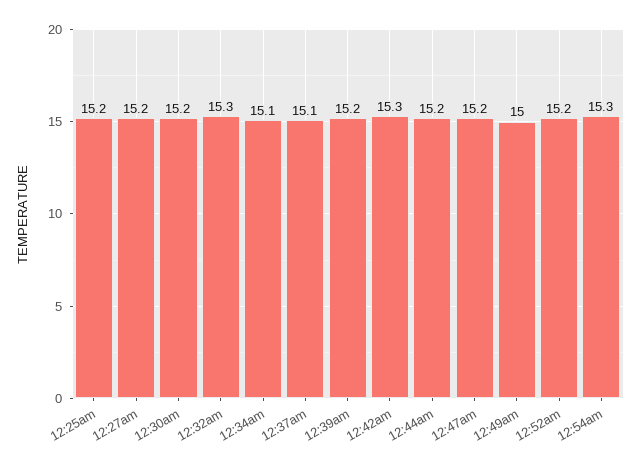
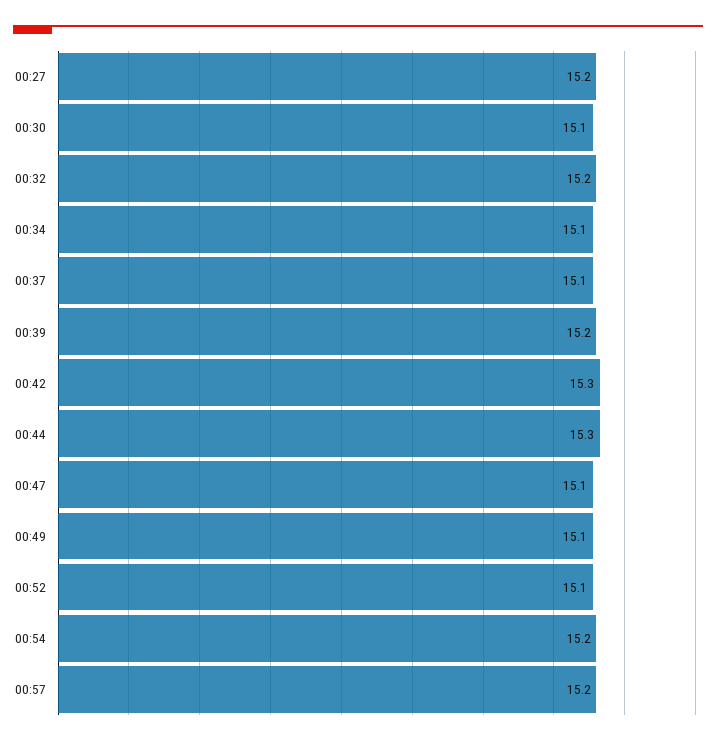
12:25am: 15.2 -> none
12:30am: 15.2 -> 15.1
12:32am: 15.3 -> 15.2
12:44am: 15.2 -> 15.3
12:47am: 15.2 -> 15.1
12:49am: 15 -> 15.1
12:52am: 15.2 -> 15.1
12:54am: 15.3 -> 15.2
00:57: none -> 15.2

